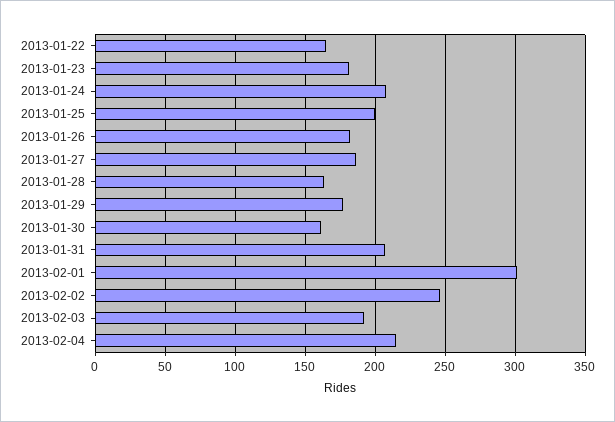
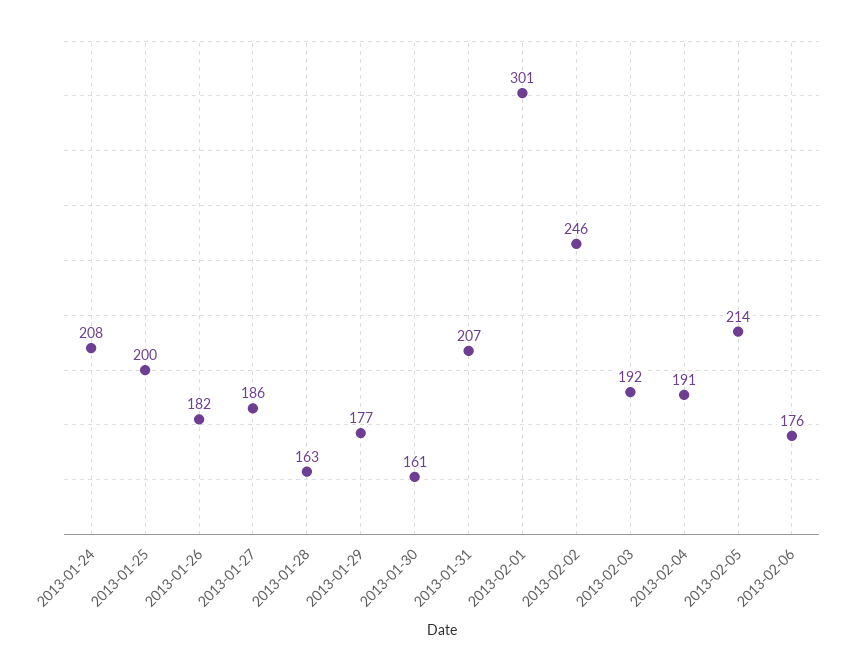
2013-01-22: 165 -> none
2013-01-23: 180 -> none
2013-02-04: 215 -> 191
2013-02-05: none -> 214
2013-02-06: none -> 176

